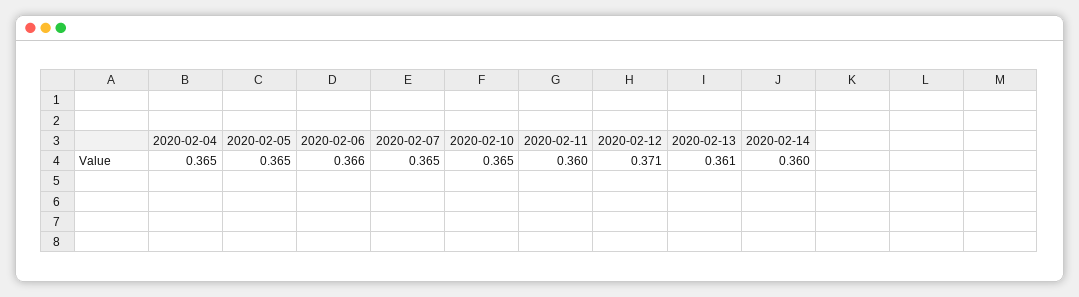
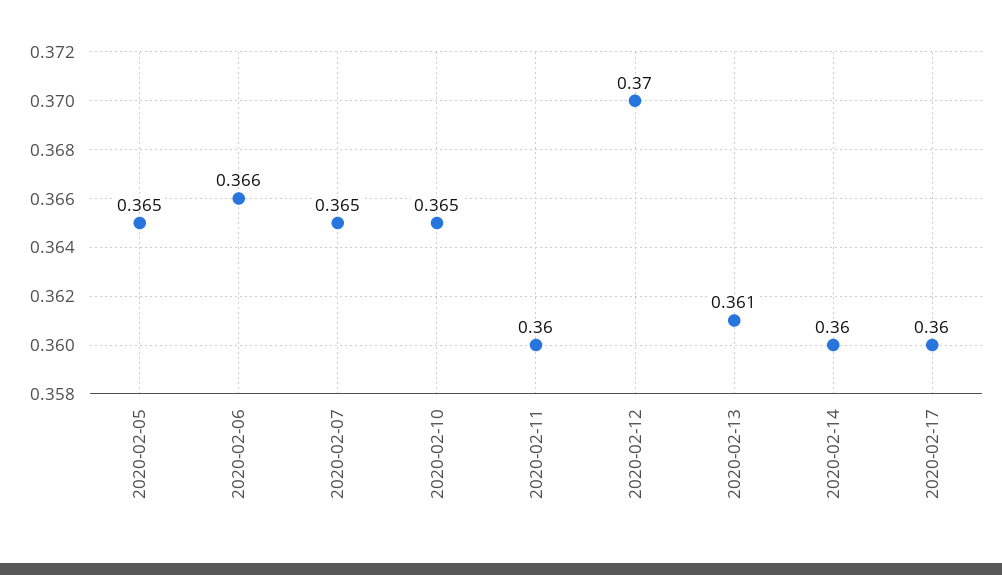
2020-02-04: 0.365 -> none
2020-02-12: 0.371 -> 0.37
2020-02-17: none -> 0.36

